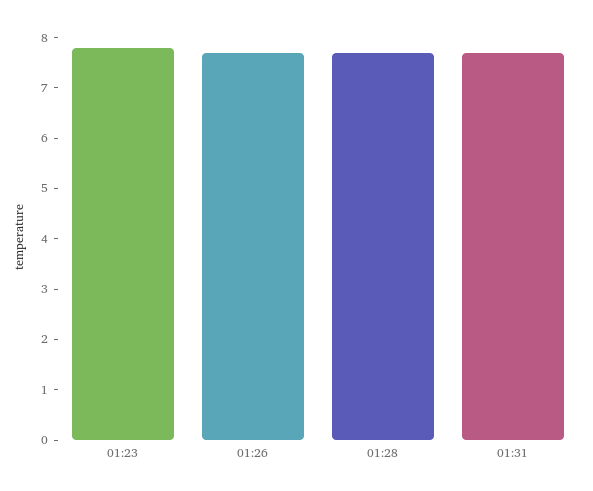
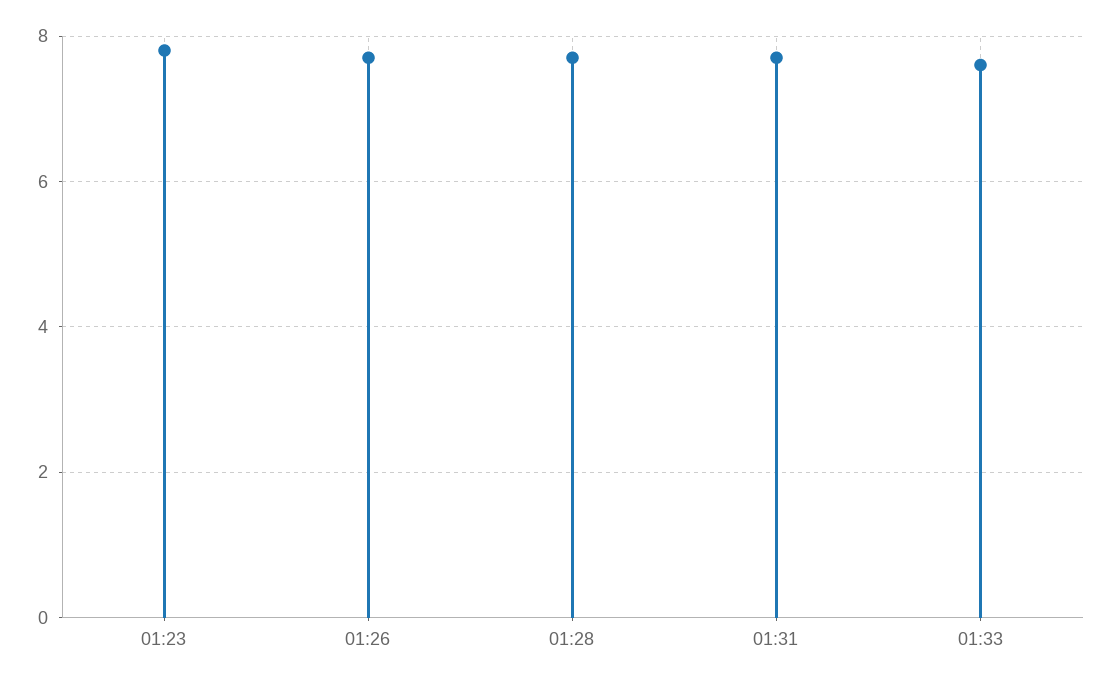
01:33: none -> 7.5

